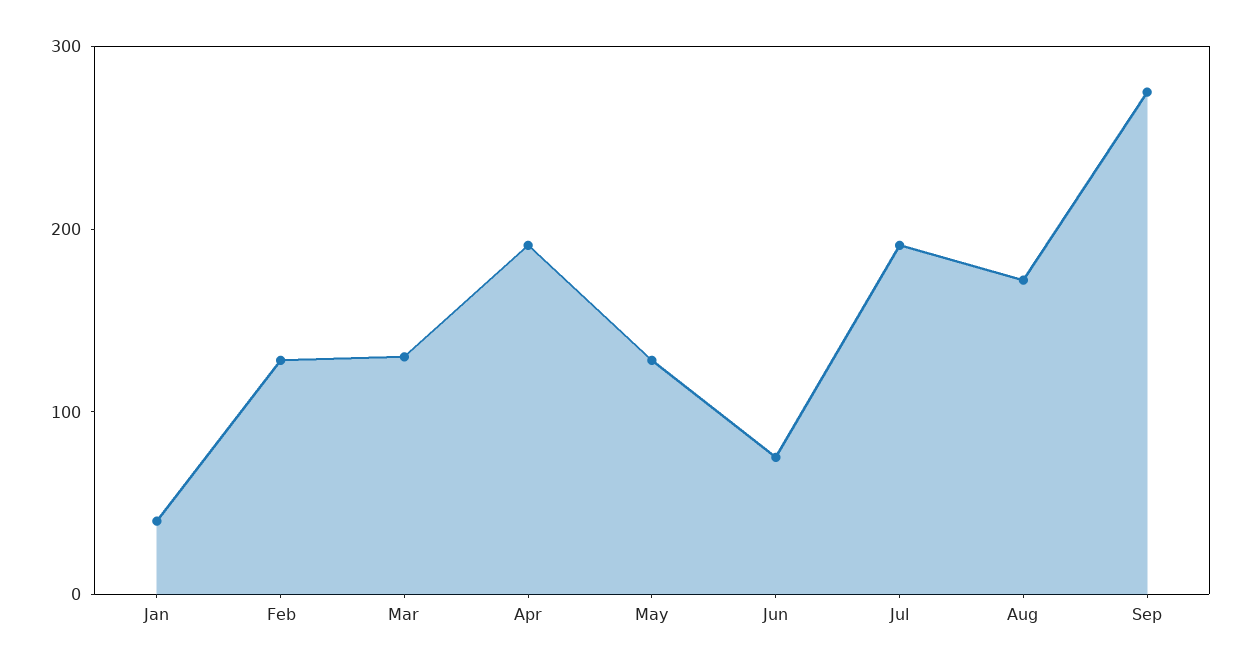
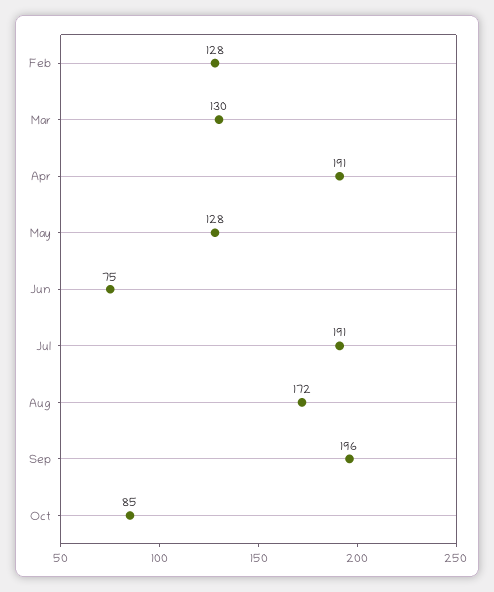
Jan: 40 -> none
Sep: 280 -> 196
Oct: none -> 85

